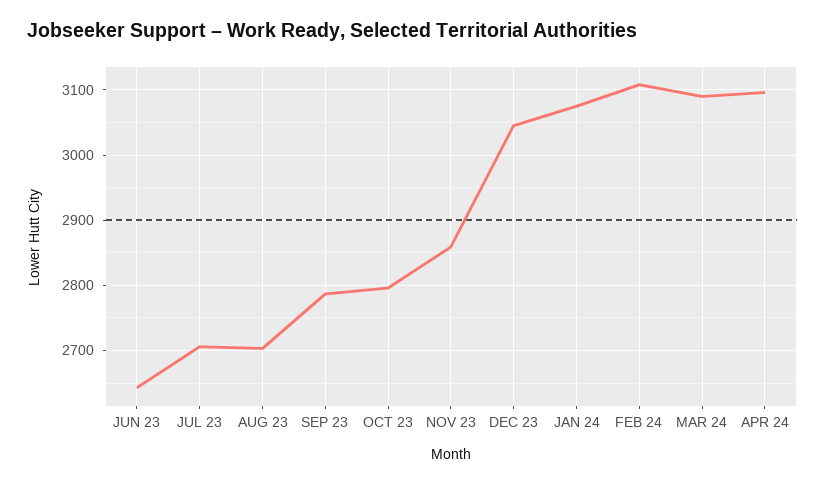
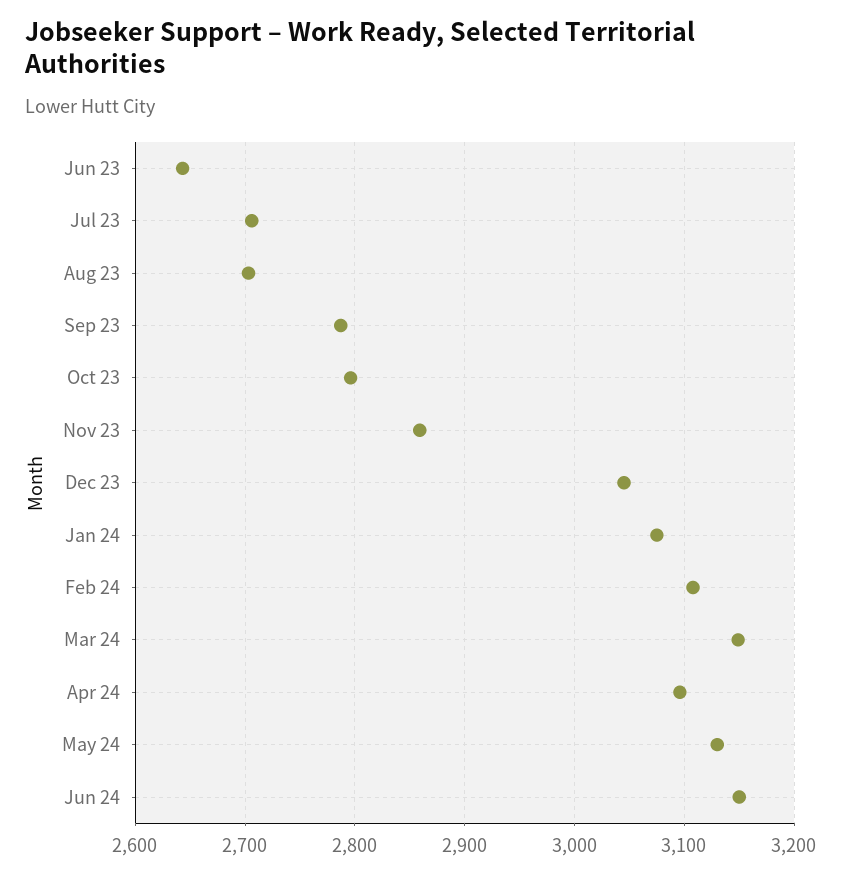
MAR 24: 3090 -> 3150
May 24: none -> 3130
Jun 24: none -> 3150

